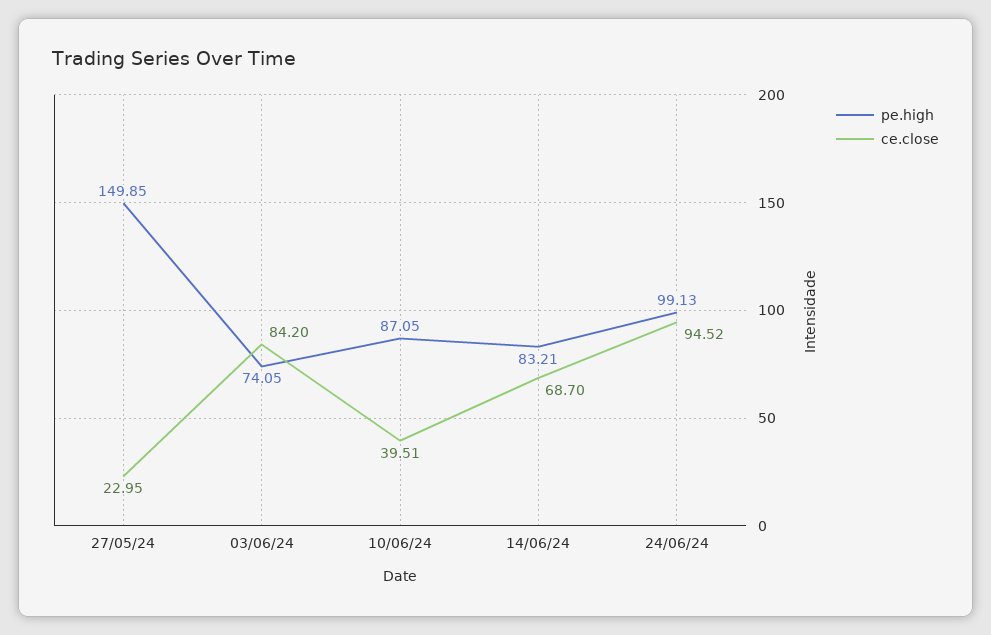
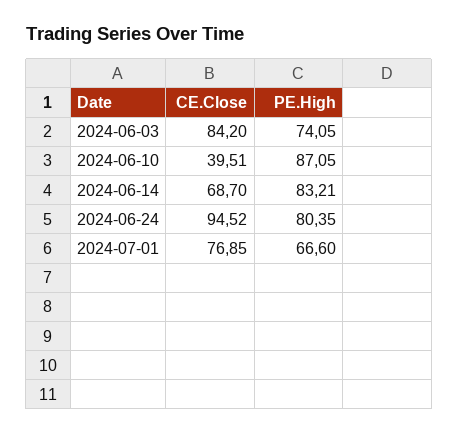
pe.high, 27/05/24: 149.85 -> none
ce.close, 27/05/24: 22.95 -> none
pe.high, 24/06/24: 99.13 -> 80.35
ce.close, 2024-07-01: none -> 76.85
pe.high, 2024-07-01: none -> 66.6

